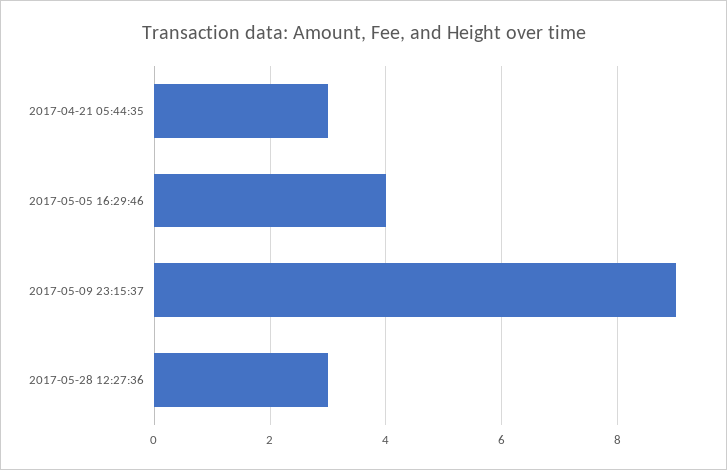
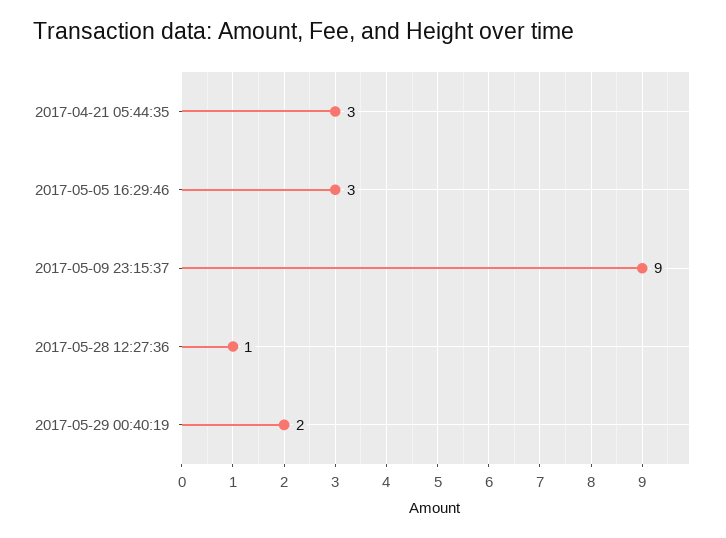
2017-05-05 16:29:46: 4 -> 3
2017-05-28 12:27:36: 3 -> 1
2017-05-29 00:40:19: none -> 2

